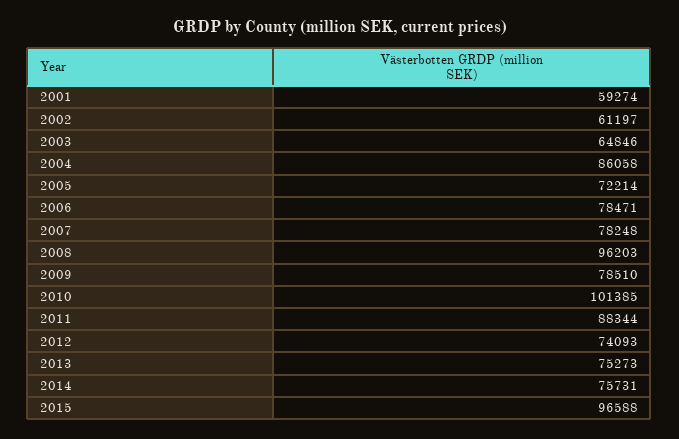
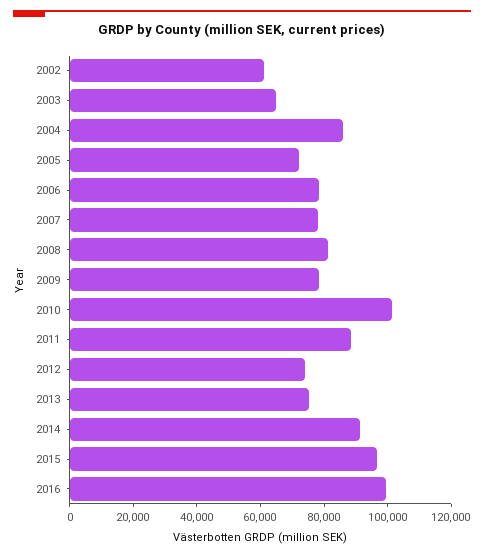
2001: 59274 -> none
2008: 96203 -> 80000
2014: 75731 -> 90000
2016: none -> 100000

